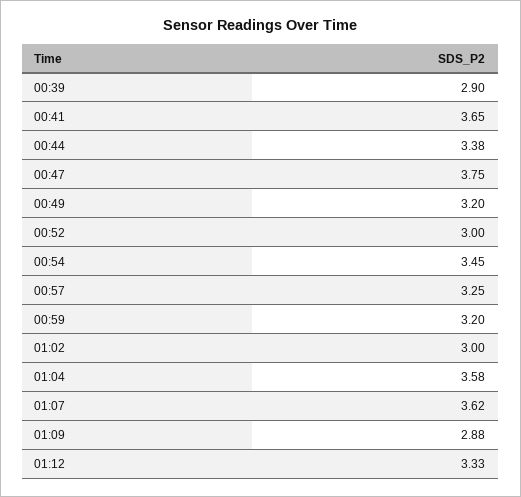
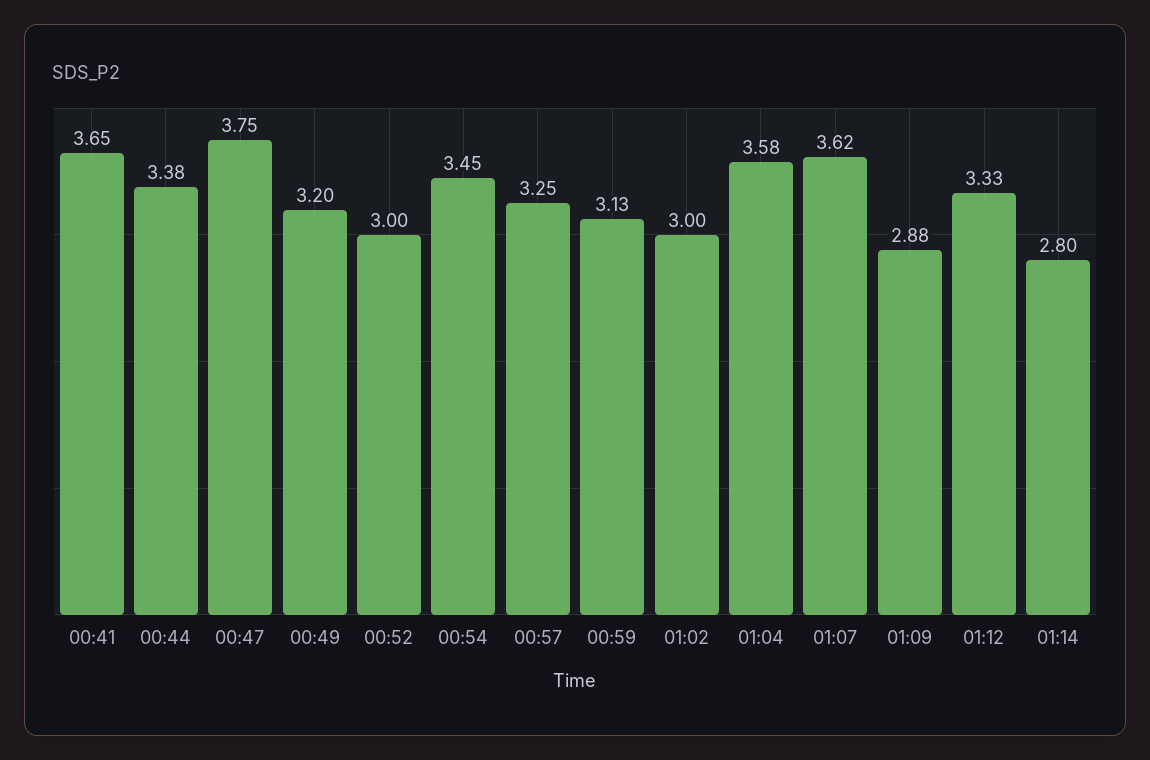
00:39: 2.9 -> none
00:59: 3.2 -> 3.13
01:14: none -> 2.8

